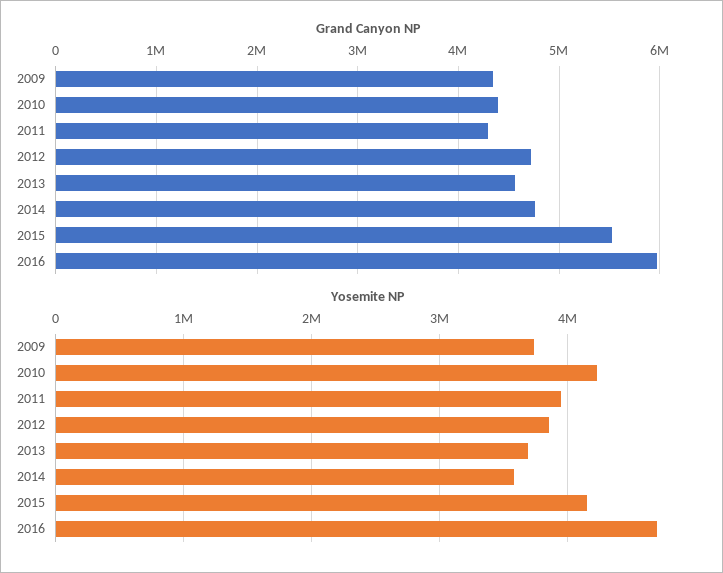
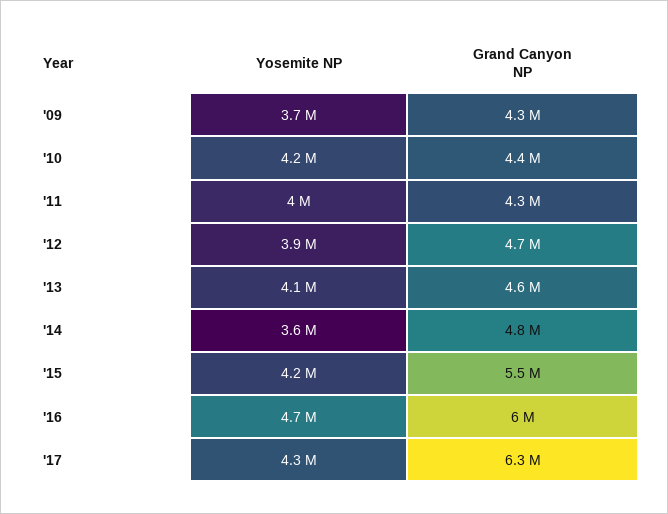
Yosemite NP, 2013: 3700000 -> 4100000
Yosemite NP, '17: none -> 4300000
Grand Canyon NP, '17: none -> 6300000

